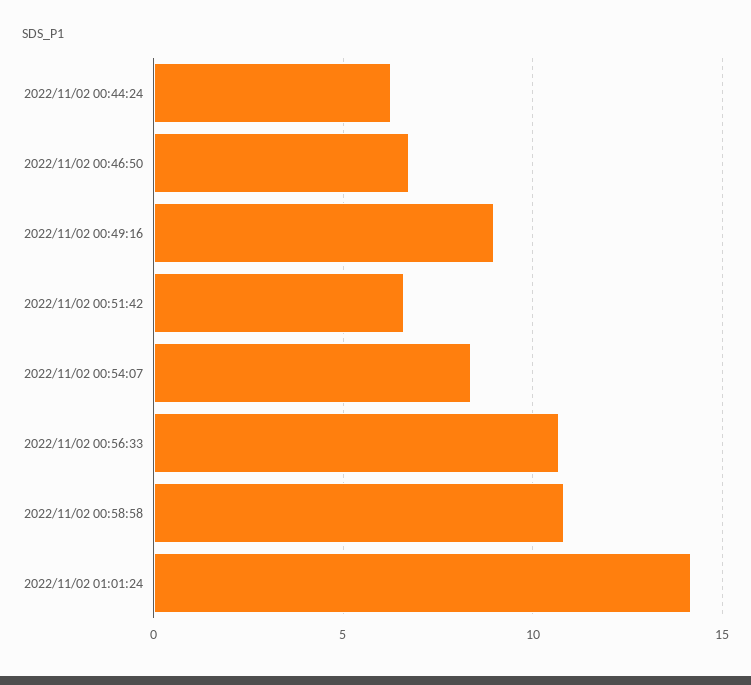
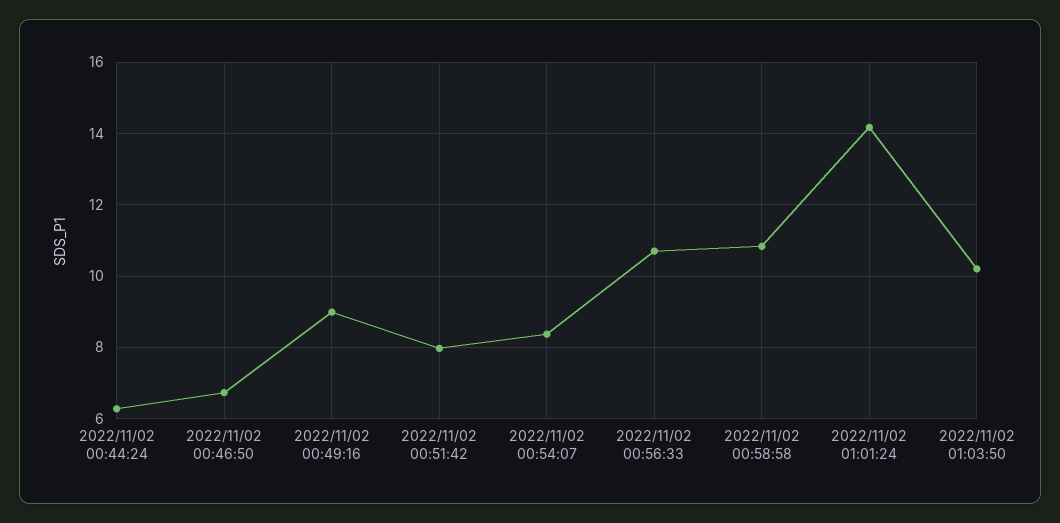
2022/11/02 00:51:42: 6.5 -> 8
2022/11/02 01:03:50: none -> 10.2

